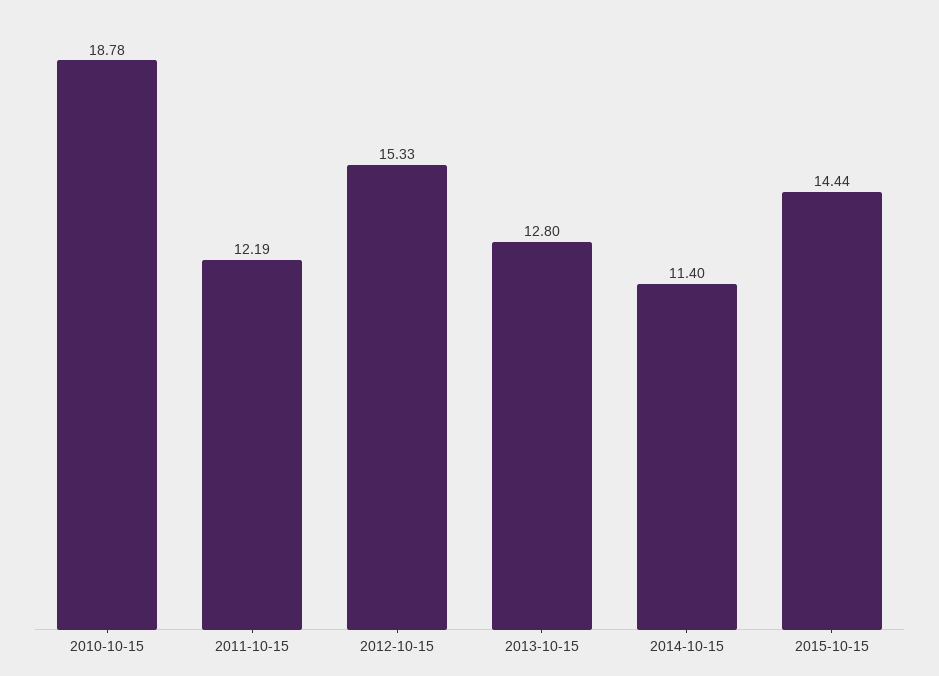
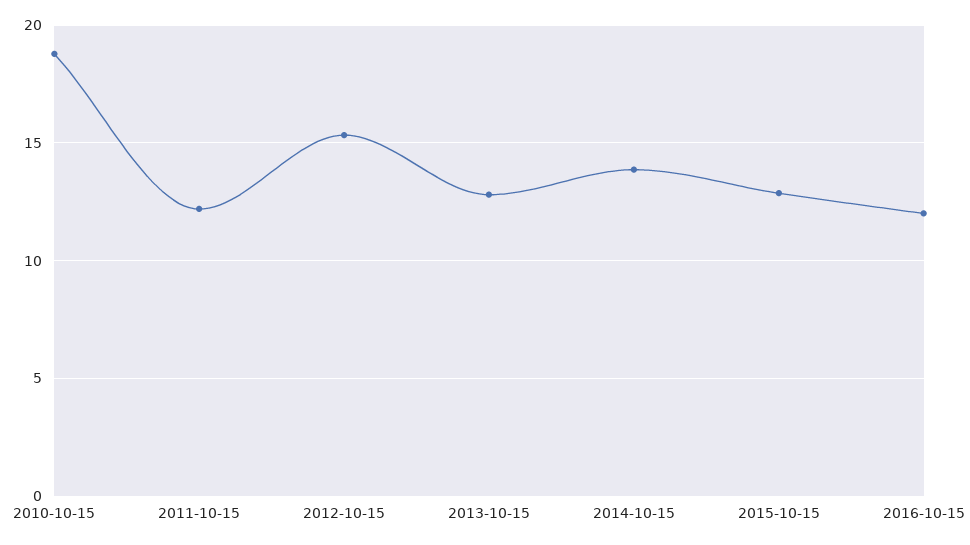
2014-10-15: 11.4 -> 14
2015-10-15: 14.44 -> 13
2016-10-15: none -> 12

